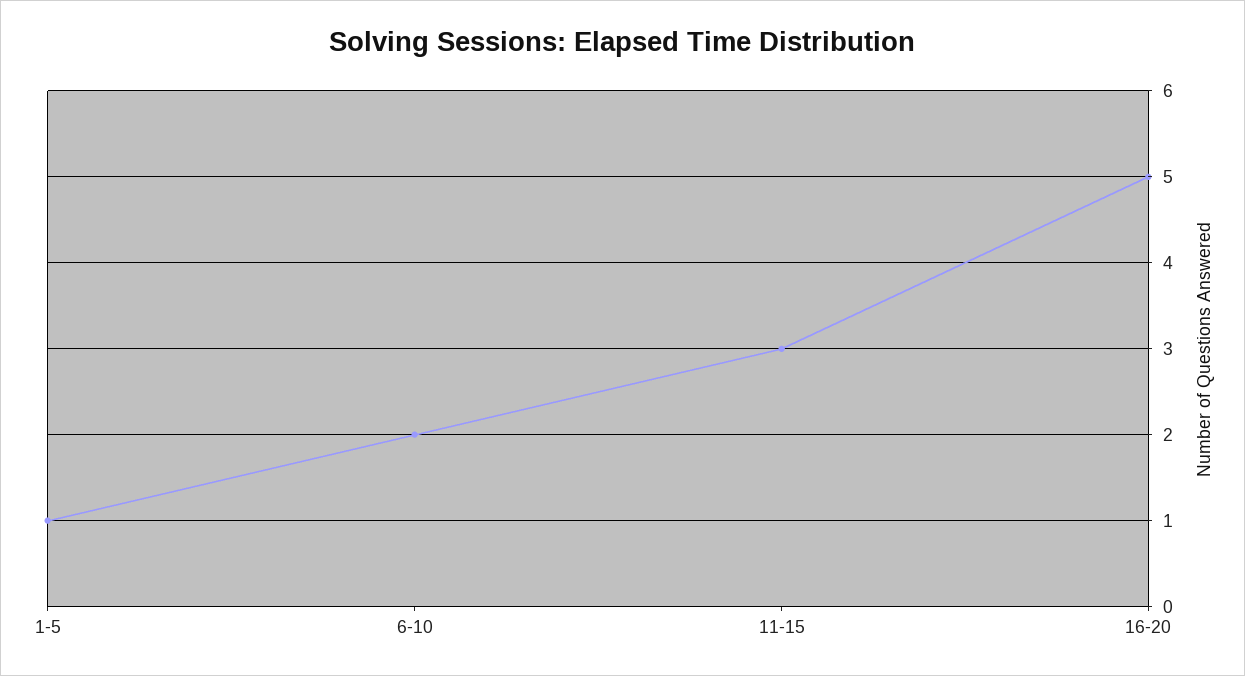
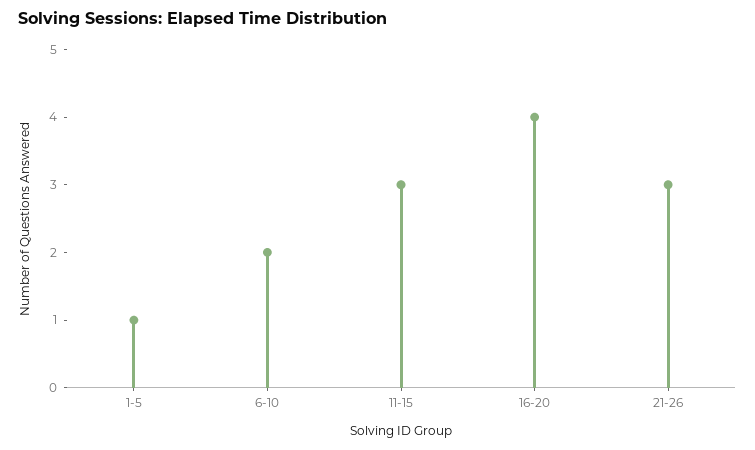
16-20: 5 -> 4
21-26: none -> 3

